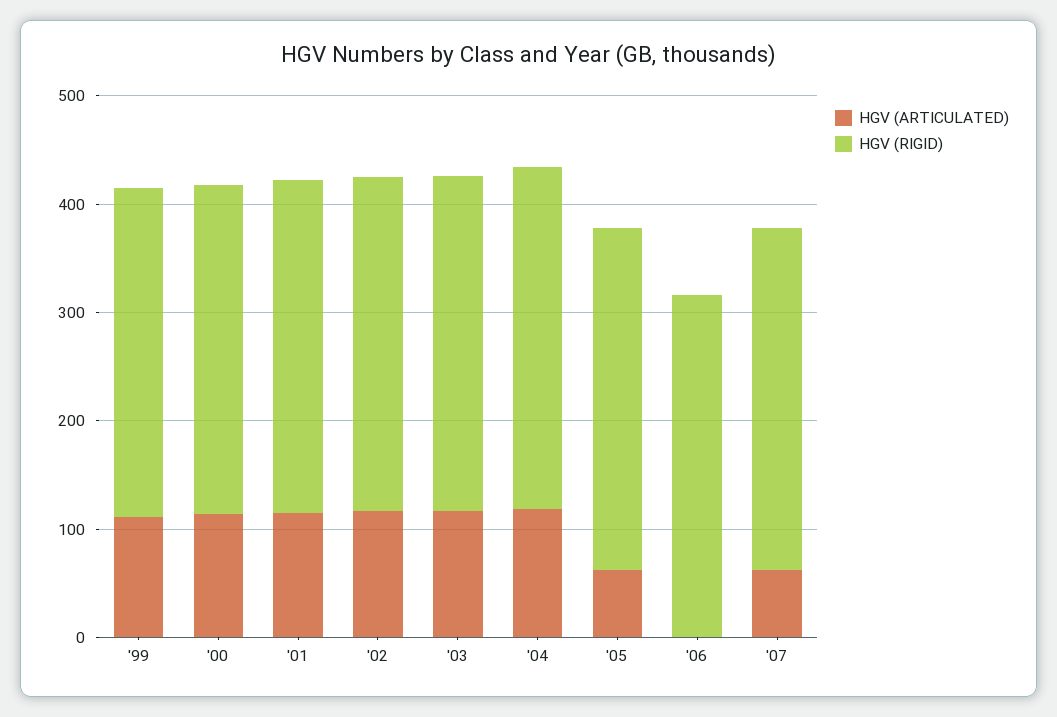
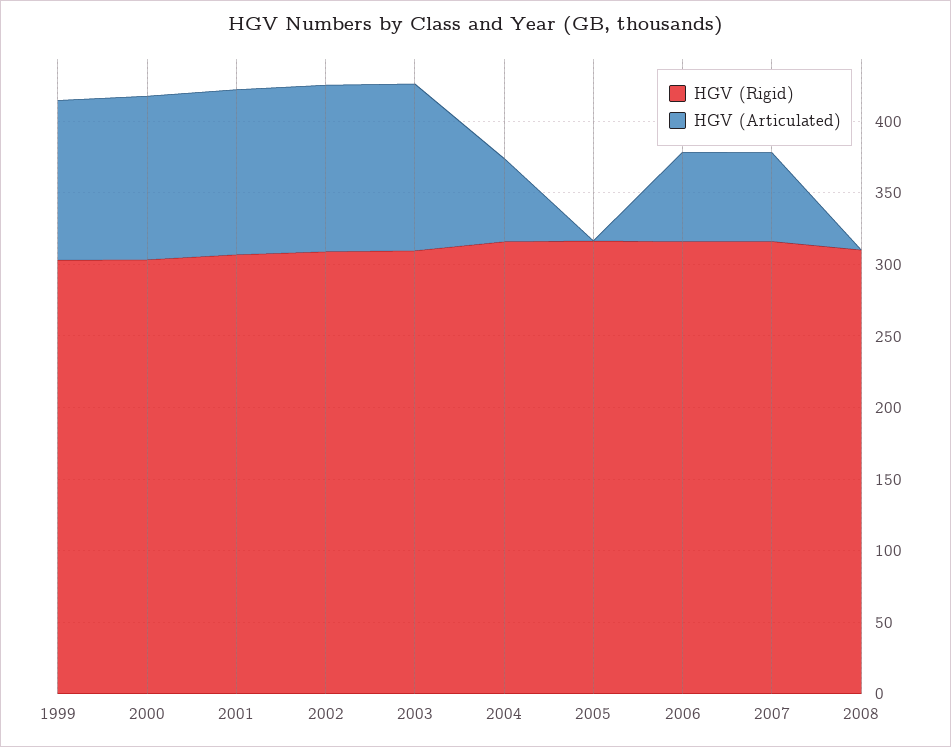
HGV (ARTICULATED), '04: 120 -> 60
HGV (ARTICULATED), '05: 60 -> 0
HGV (ARTICULATED), '06: 0 -> 60
HGV (RIGID), 2008: none -> 310
HGV (ARTICULATED), 2008: none -> 0

